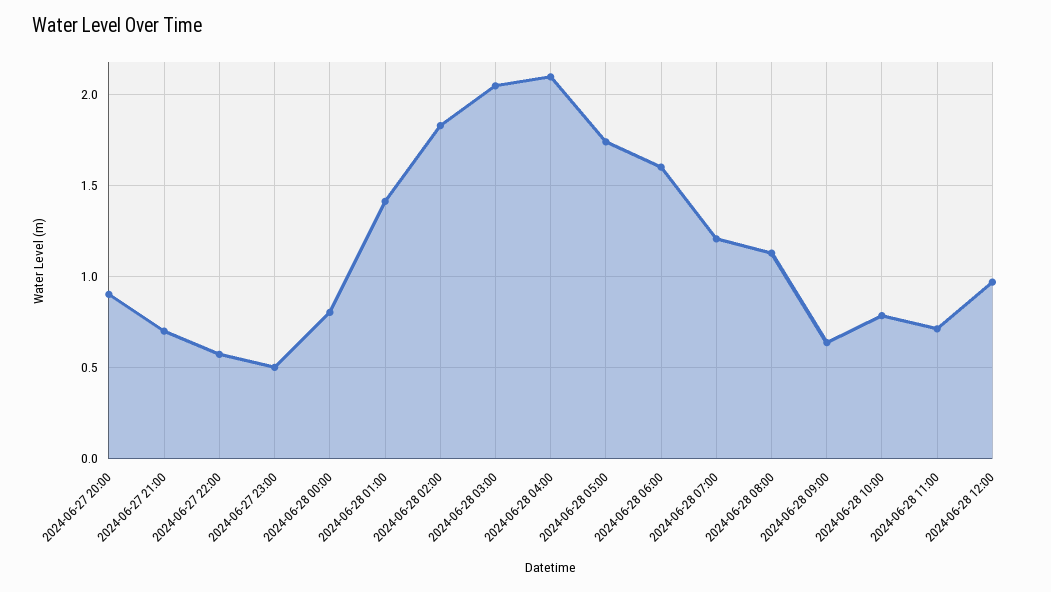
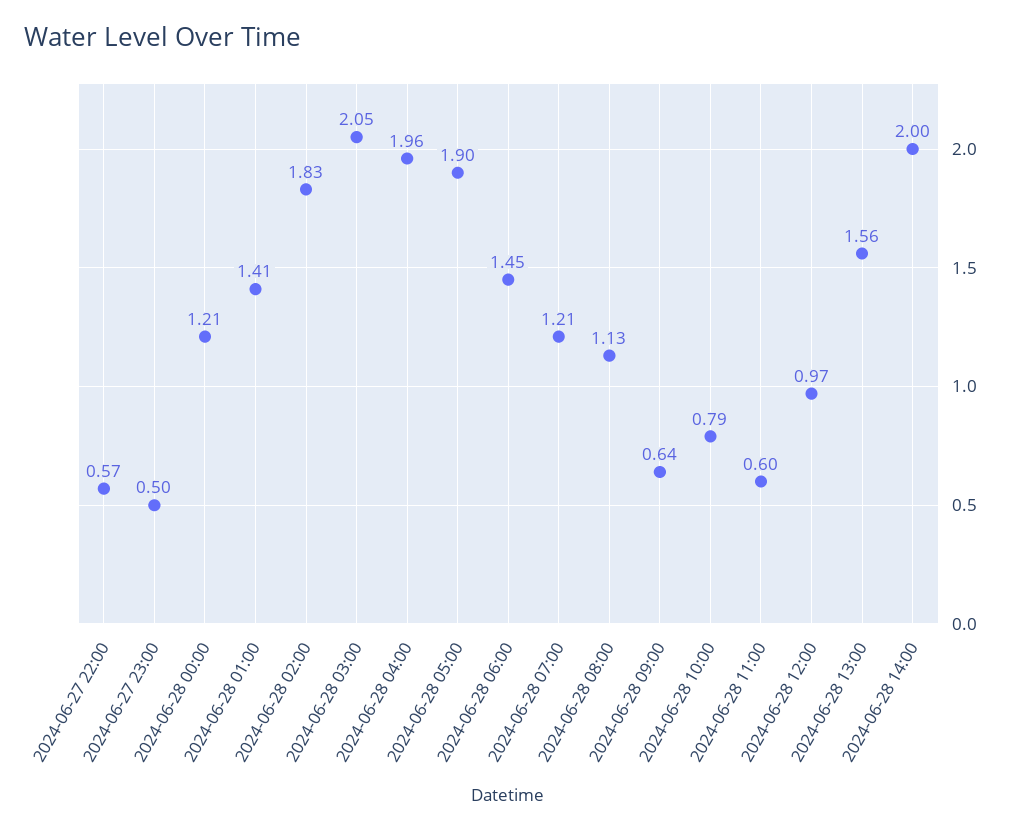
2024-06-27 20:00: 0.9 -> none
2024-06-27 21:00: 0.7 -> none
2024-06-28 00:00: 0.8 -> 1.21
2024-06-28 04:00: 2.1 -> 1.96
2024-06-28 05:00: 1.75 -> 1.9
2024-06-28 06:00: 1.6 -> 1.45
2024-06-28 11:00: 0.7 -> 0.6
2024-06-28 13:00: none -> 1.56
2024-06-28 14:00: none -> 2

